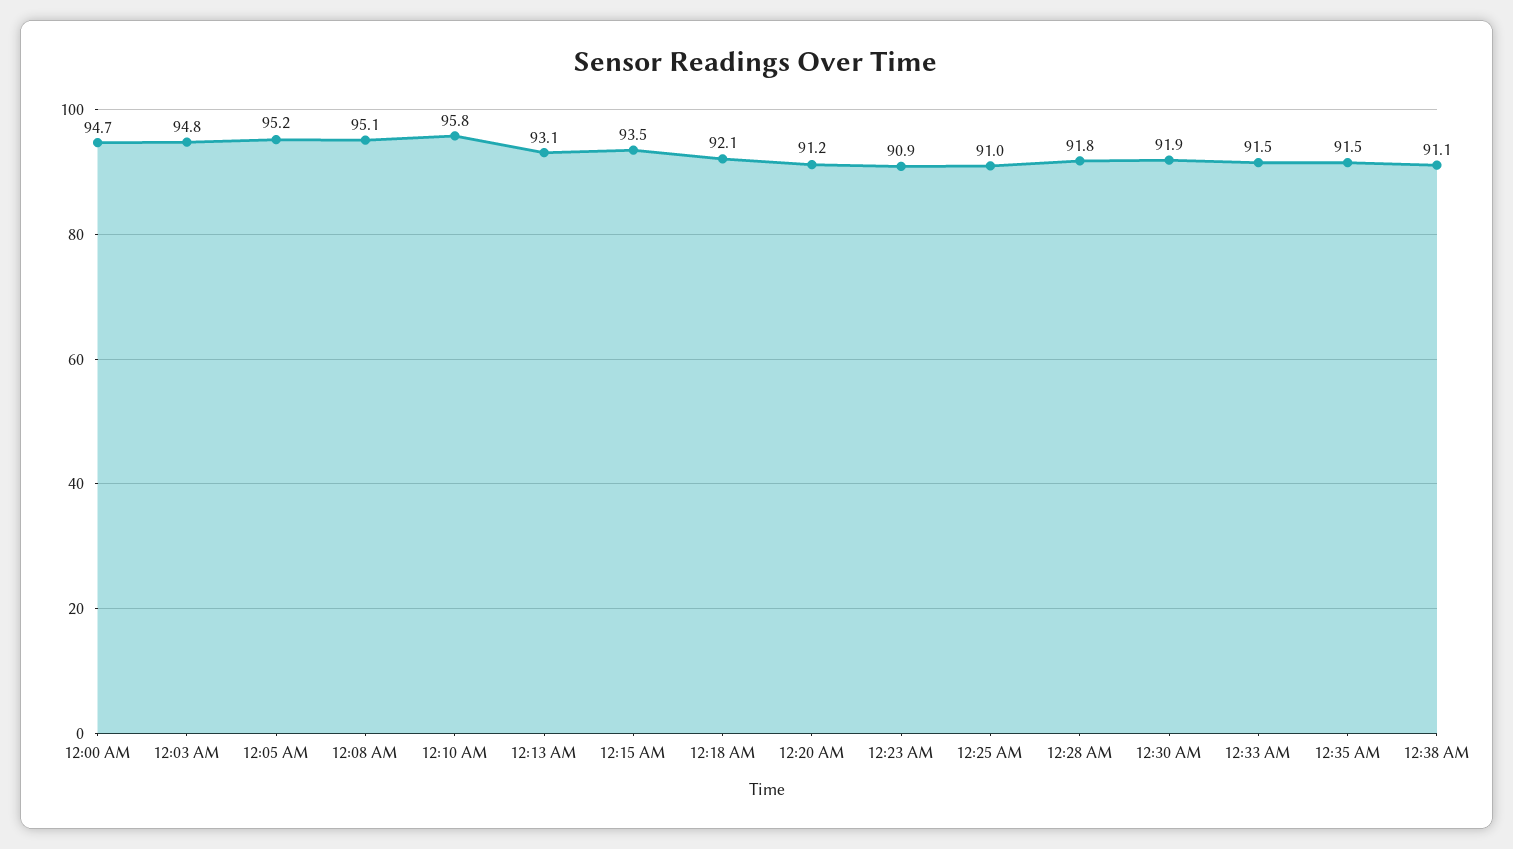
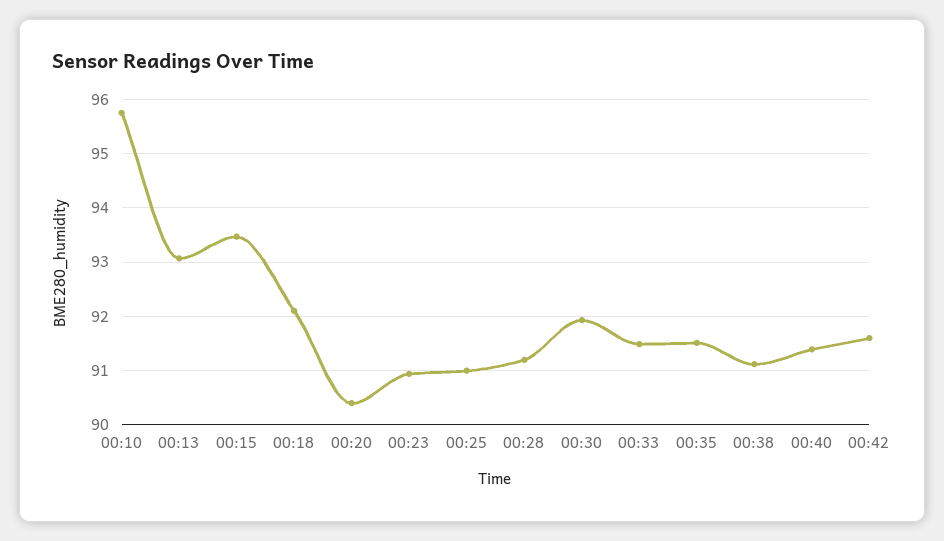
12:00 AM: 94.7 -> none
12:03 AM: 94.8 -> none
12:05 AM: 95.2 -> none
12:08 AM: 95.1 -> none
12:20 AM: 91.2 -> 90.4
12:28 AM: 91.8 -> 91.2
00:40: none -> 91.4
00:42: none -> 91.6

